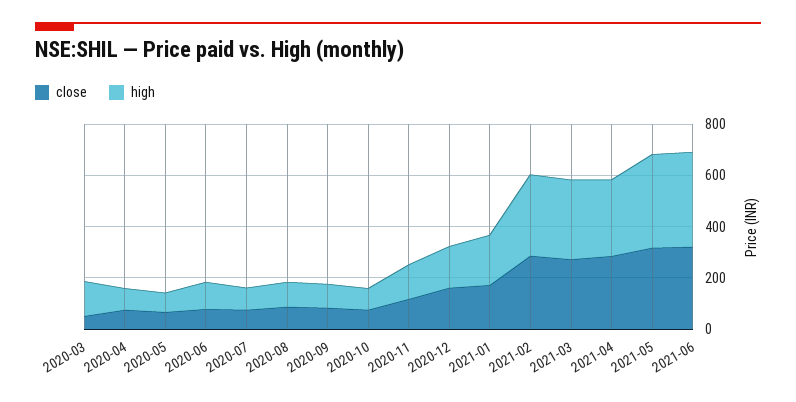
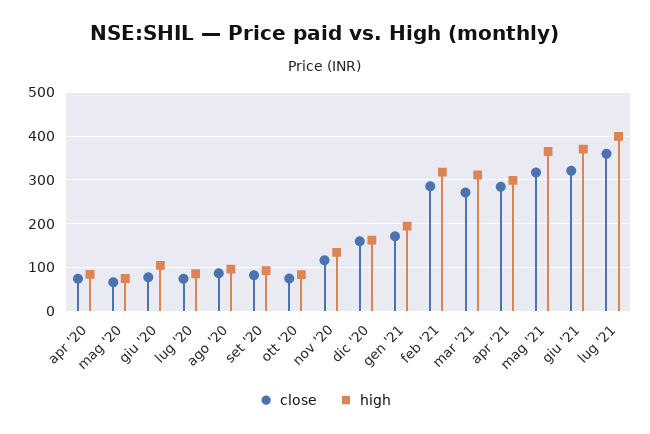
close, 2020-03: 50 -> none
high, 2020-03: 150 -> none
close, lug '21: none -> 360
high, lug '21: none -> 400

